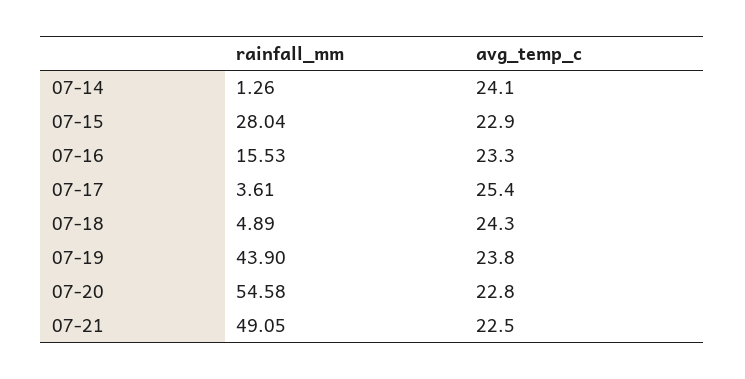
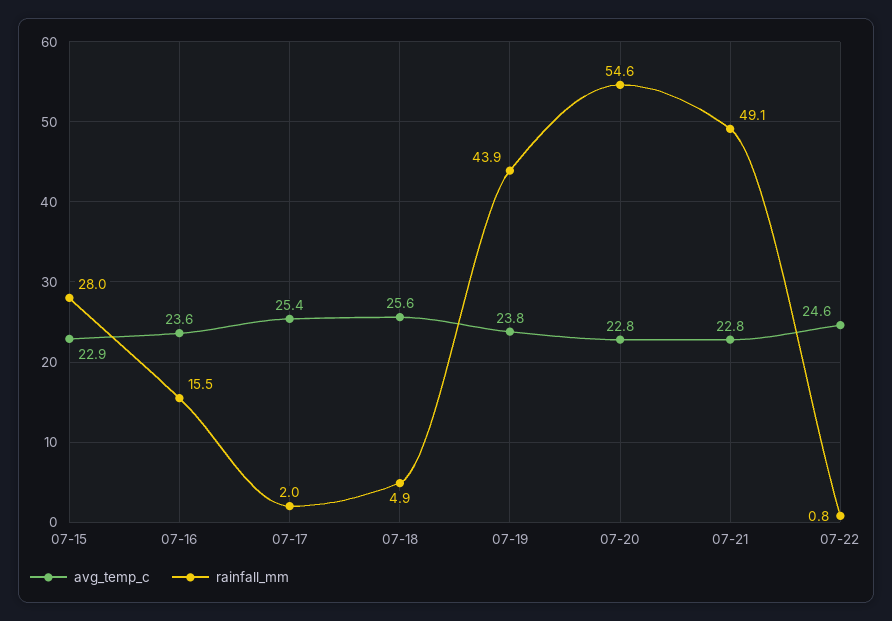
rainfall_mm, 07-14: 1.26 -> none
avg_temp_c, 07-14: 24.1 -> none
avg_temp_c, 07-16: 23.3 -> 23.6
rainfall_mm, 07-17: 3.61 -> 2
avg_temp_c, 07-18: 24.3 -> 25.6
avg_temp_c, 07-21: 22.5 -> 22.8
avg_temp_c, 07-22: none -> 24.6
rainfall_mm, 07-22: none -> 0.8

